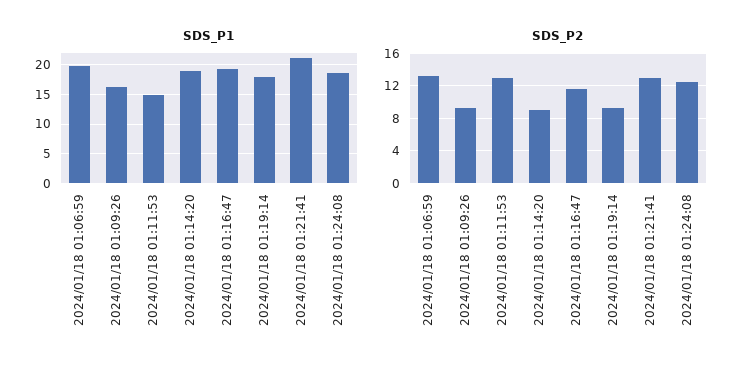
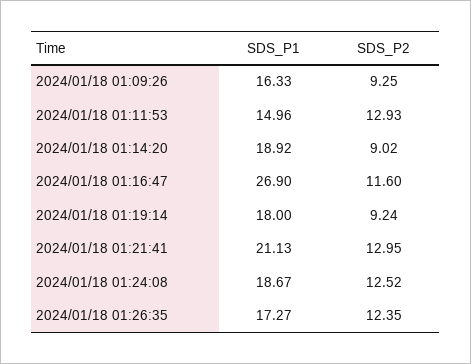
SDS_P1, 2024/01/18 01:06:59: 20 -> none
SDS_P1, 2024/01/18 01:16:47: 20 -> 26.9
SDS_P2, 2024/01/18 01:06:59: 13 -> none
SDS_P1, 2024/01/18 01:26:35: none -> 17.27
SDS_P2, 2024/01/18 01:26:35: none -> 12.35

